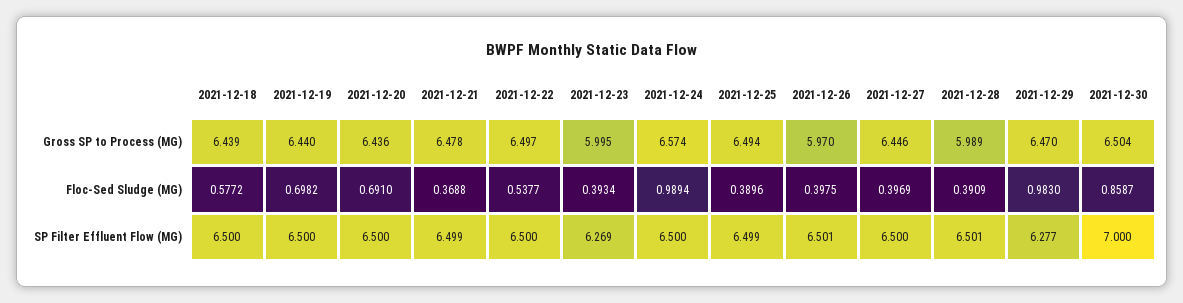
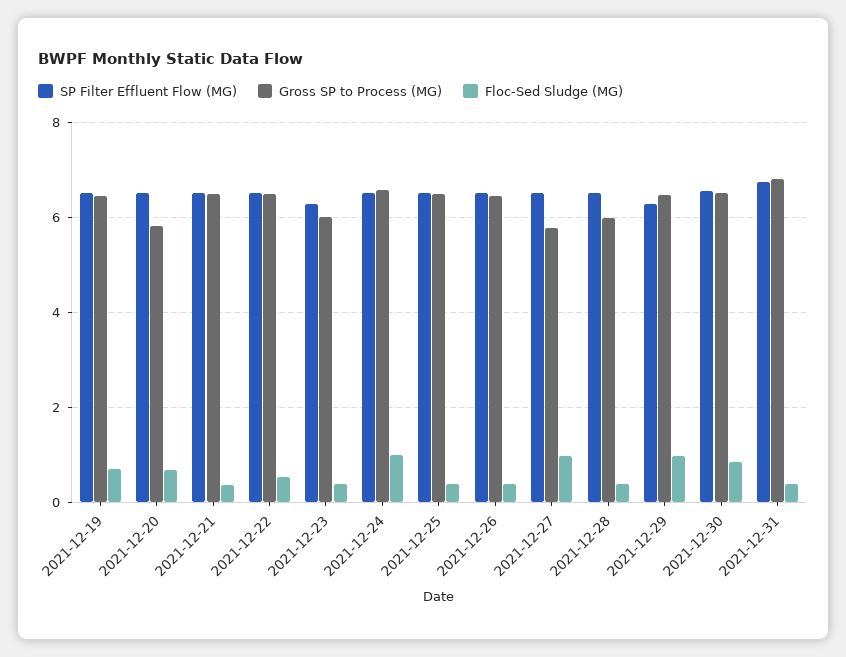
Gross SP to Process (MG), 2021-12-18: 6.439 -> none
Gross SP to Process (MG), 2021-12-20: 6.436 -> 5.8
Gross SP to Process (MG), 2021-12-26: 5.97 -> 6.4
Gross SP to Process (MG), 2021-12-27: 6.446 -> 5.8
Floc-Sed Sludge (MG), 2021-12-18: 0.5772 -> none
Floc-Sed Sludge (MG), 2021-12-27: 0.3969 -> 1
SP Filter Effluent Flow (MG), 2021-12-18: 6.5 -> none
SP Filter Effluent Flow (MG), 2021-12-30: 7 -> 6.6
SP Filter Effluent Flow (MG), 2021-12-31: none -> 6.8
Gross SP to Process (MG), 2021-12-31: none -> 6.8
Floc-Sed Sludge (MG), 2021-12-31: none -> 0.4

